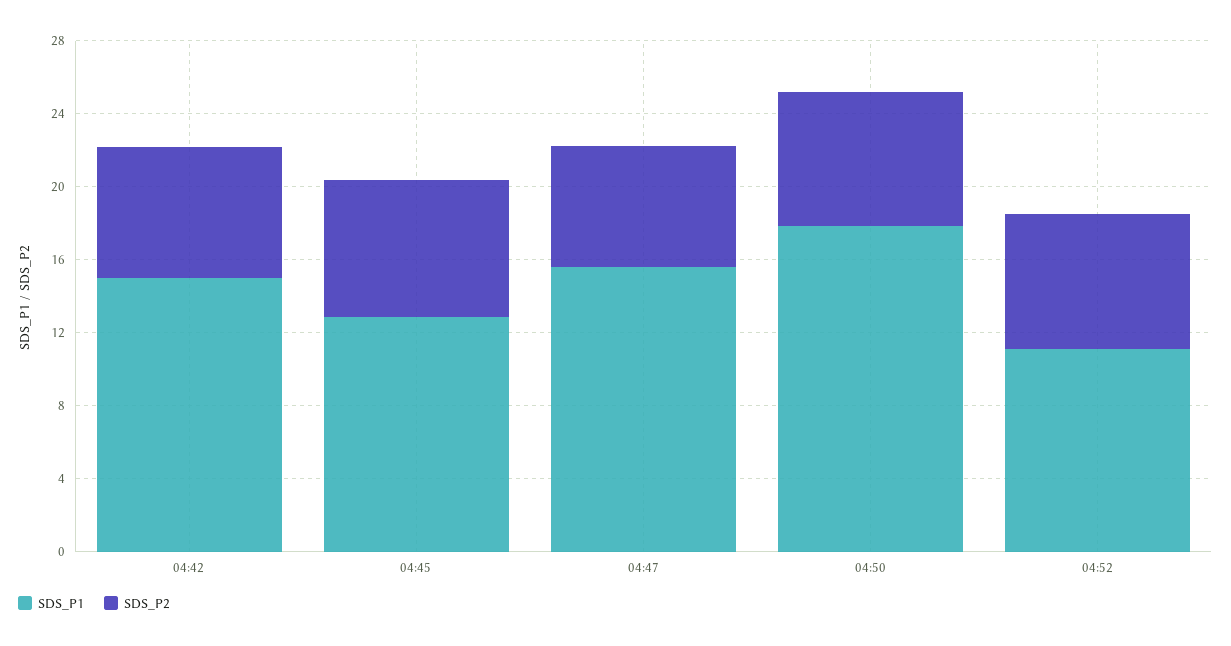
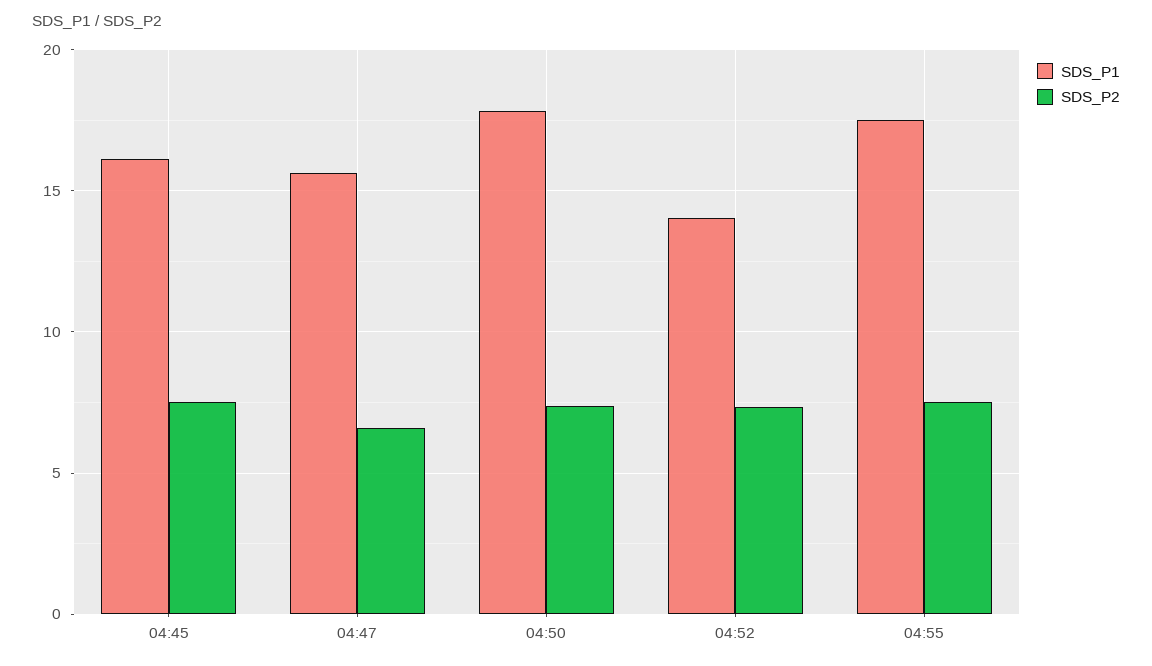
SDS_P1, 04:42: 15 -> none
SDS_P2, 04:42: 7 -> none
SDS_P1, 04:45: 13 -> 16
SDS_P1, 04:52: 11 -> 14
SDS_P1, 04:55: none -> 17.5
SDS_P2, 04:55: none -> 7.5

